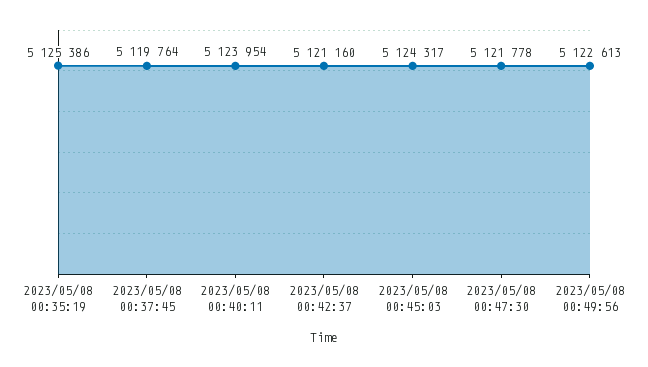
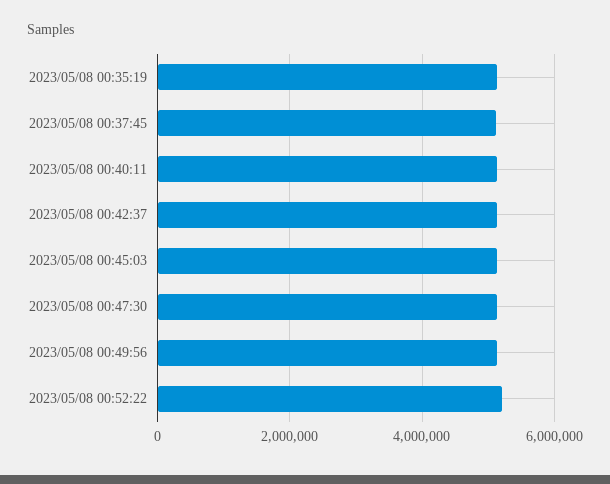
2023/05/08 00:52:22: none -> 5200000

